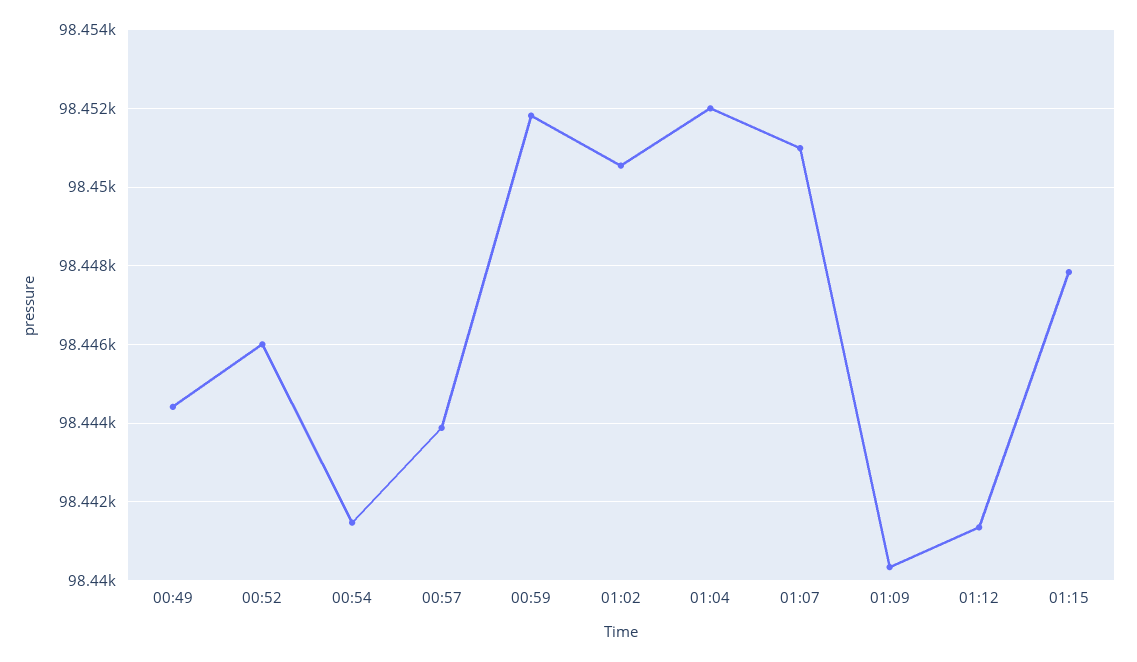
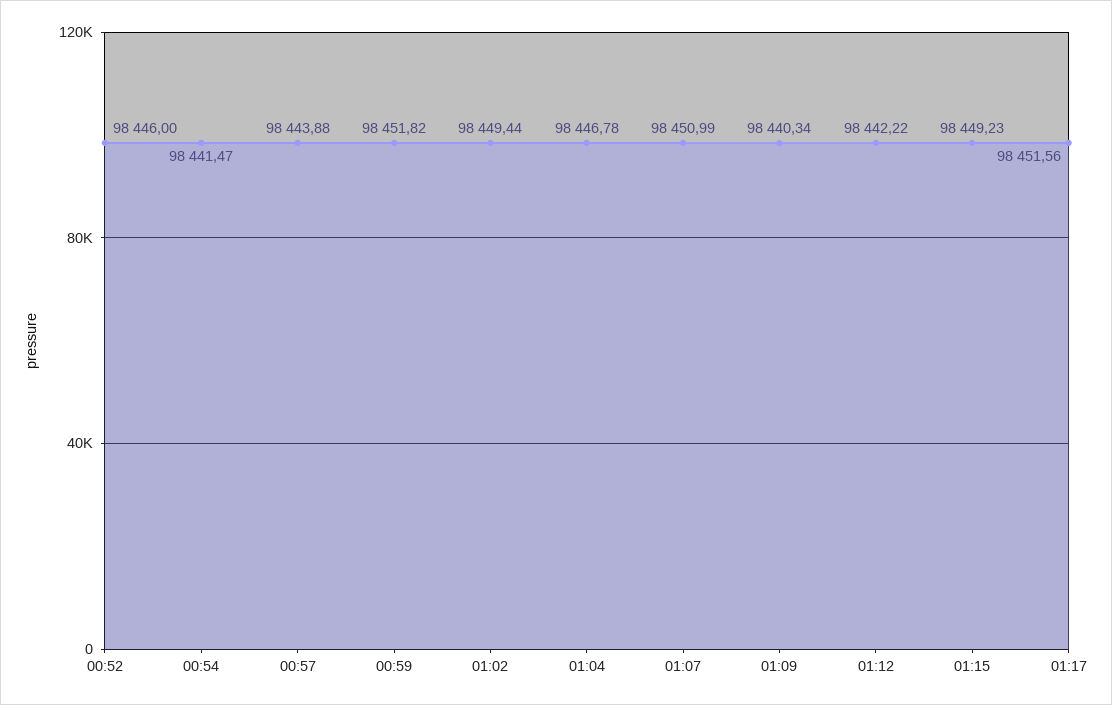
00:49: 98444.4 -> none
01:02: 98450.6 -> 98449.44
01:04: 98452 -> 98446.78
01:12: 98441.4 -> 98442.22
01:15: 98447.8 -> 98449.23
01:17: none -> 98451.56

